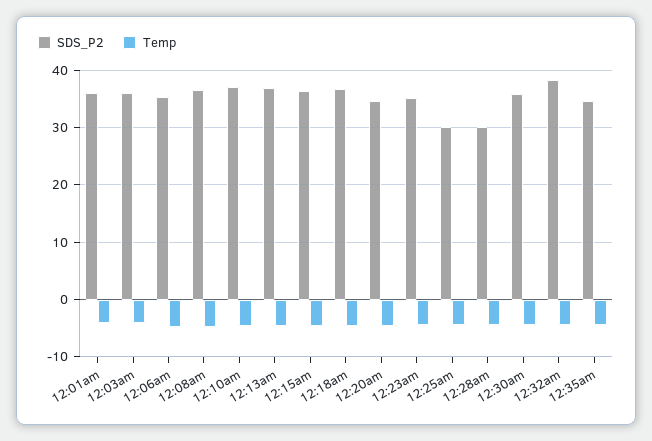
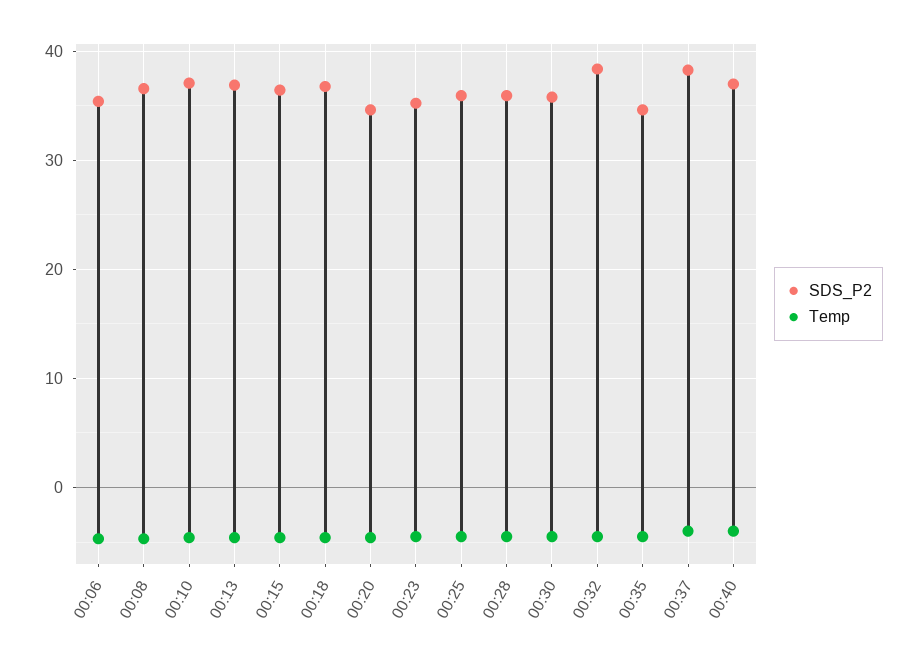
SDS_P2, 12:01am: 36 -> none
Temp, 12:01am: -4 -> none
SDS_P2, 12:03am: 36 -> none
Temp, 12:03am: -4 -> none
SDS_P2, 12:25am: 30 -> 36
SDS_P2, 12:28am: 30 -> 36
SDS_P2, 00:37: none -> 38
Temp, 00:37: none -> -4
SDS_P2, 00:40: none -> 37
Temp, 00:40: none -> -4

